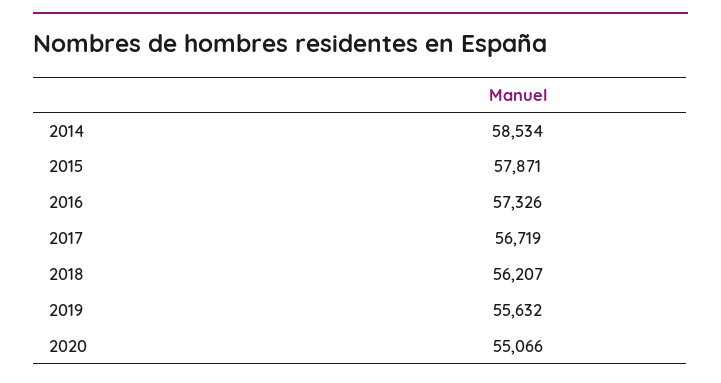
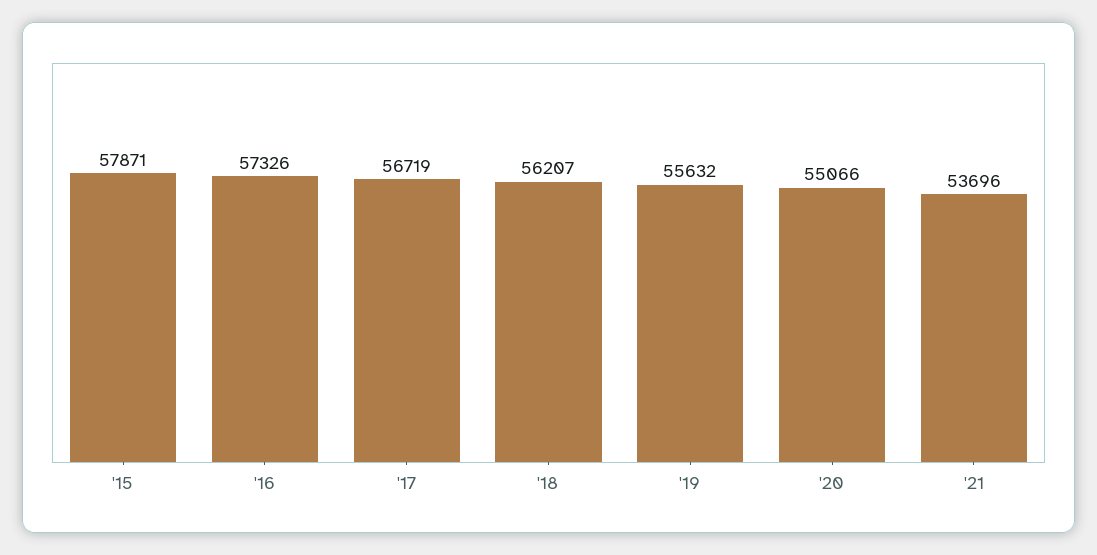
2014: 58534 -> none
'21: none -> 53696

